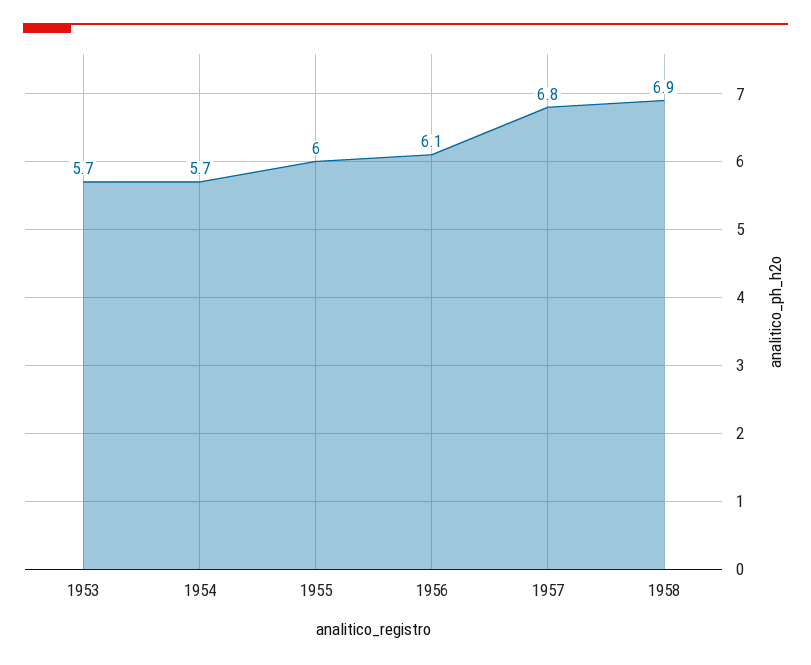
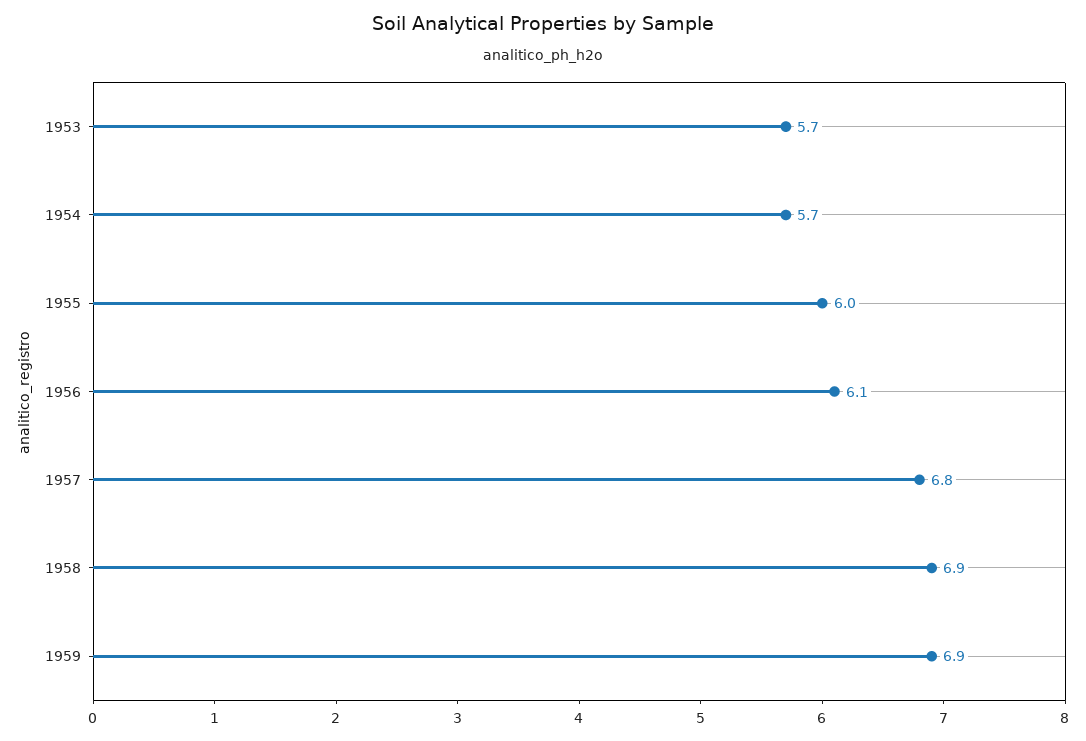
1959: none -> 6.9

